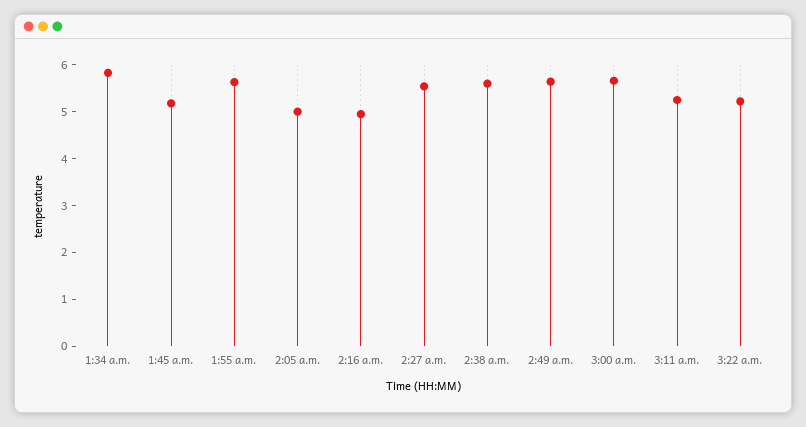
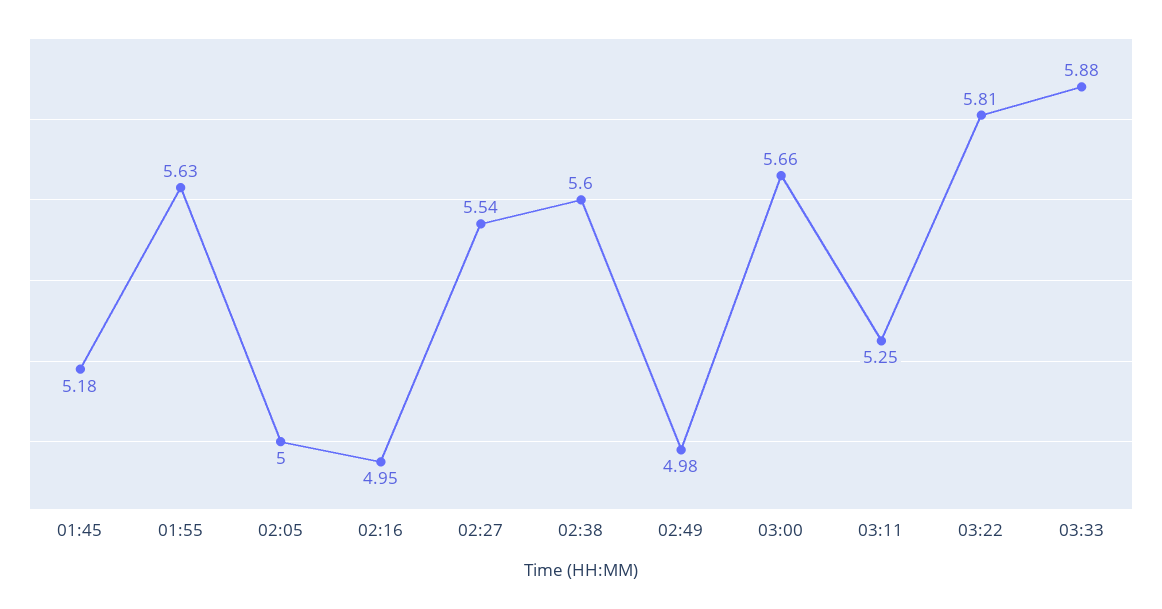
1:34 a.m.: 5.8 -> none
2:49 a.m.: 5.6 -> 4.98
3:22 a.m.: 5.2 -> 5.81
03:33: none -> 5.88

